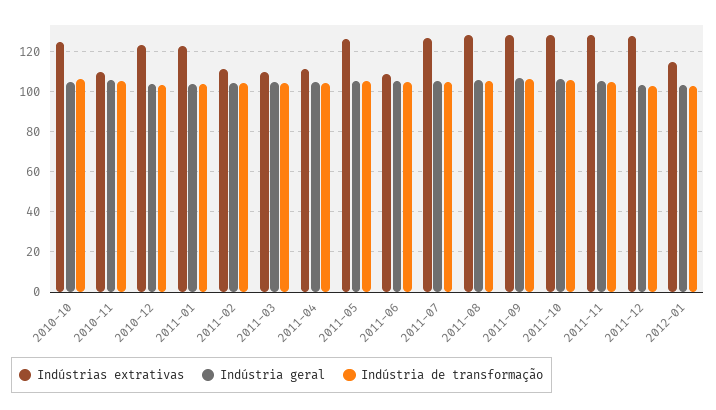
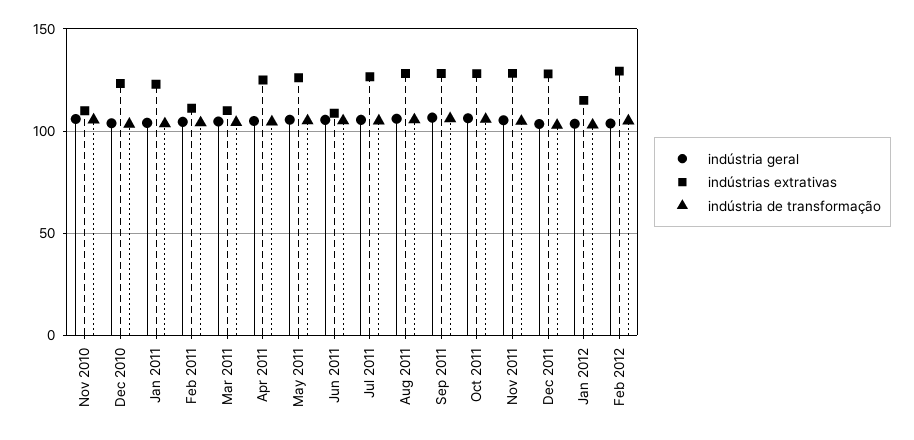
Indústrias extrativas, 2010-10: 125 -> none
Indústria geral, 2010-10: 105 -> none
Indústria de transformação, 2010-10: 105 -> none
Indústrias extrativas, 2011-04: 110 -> 125
Indústria geral, Feb 2012: none -> 105
Indústrias extrativas, Feb 2012: none -> 130
Indústria de transformação, Feb 2012: none -> 105

